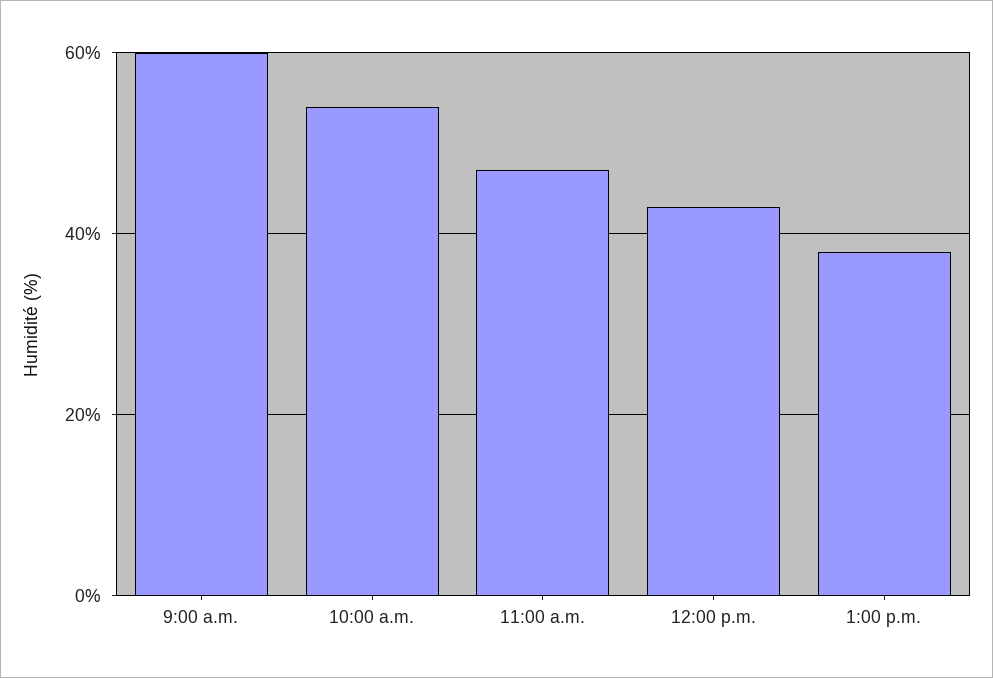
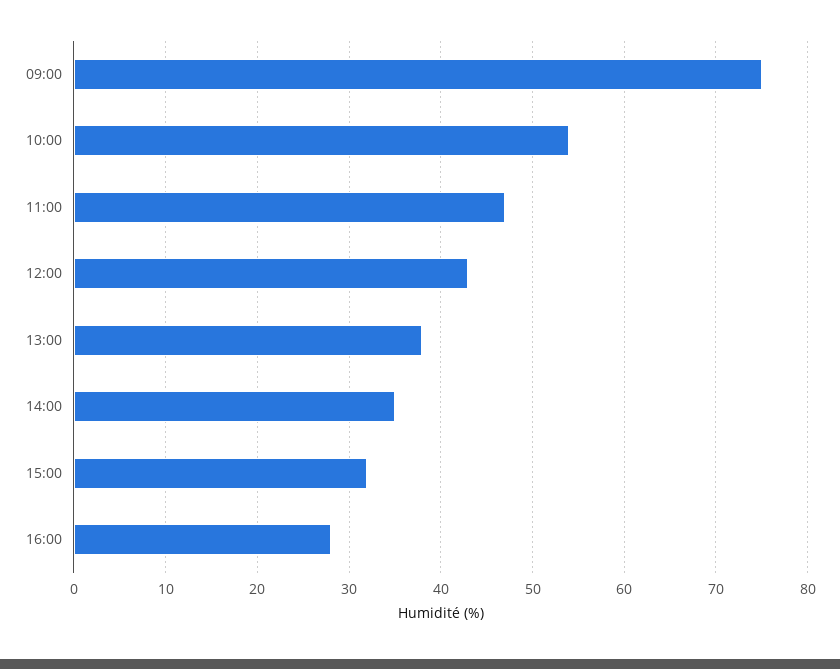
9:00 a.m.: 60 -> 75
14:00: none -> 35
15:00: none -> 32
16:00: none -> 28

